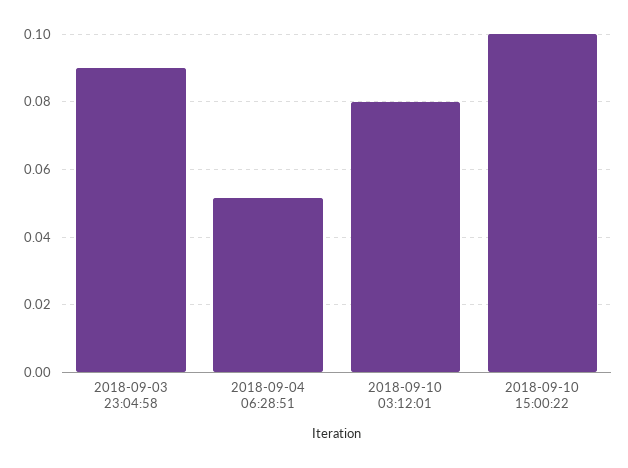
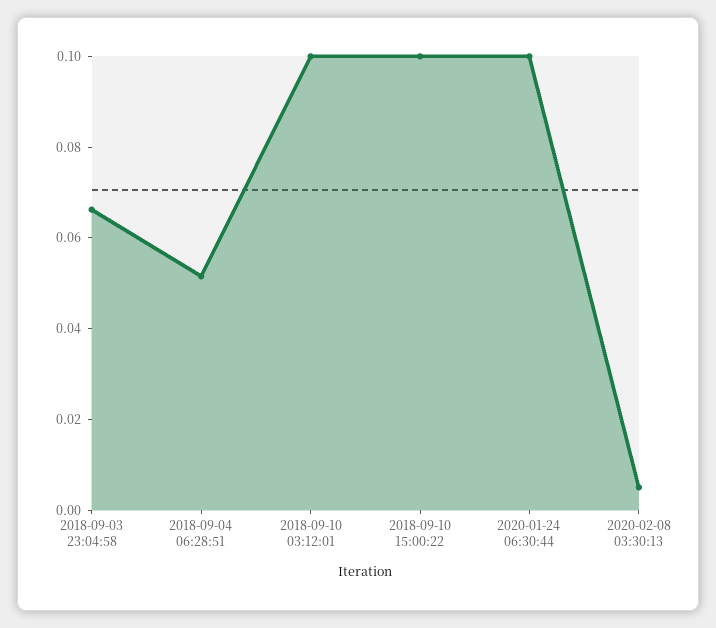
2018-09-03 23:04:58: 0.09 -> 0.065
2018-09-10 03:12:01: 0.08 -> 0.1
2020-01-24 06:30:44: none -> 0.1
2020-02-08 03:30:13: none -> 0.005

